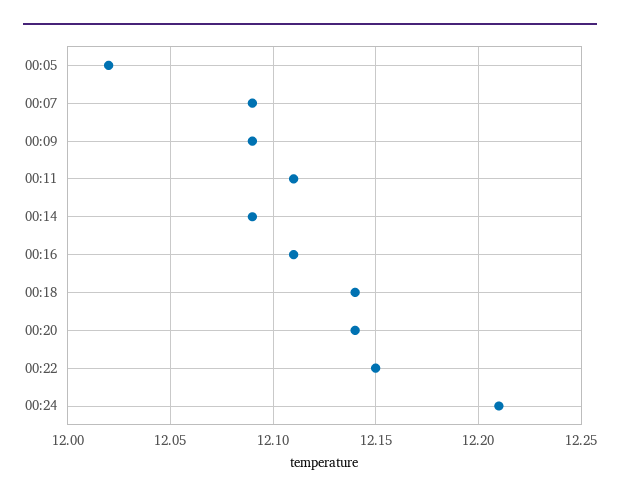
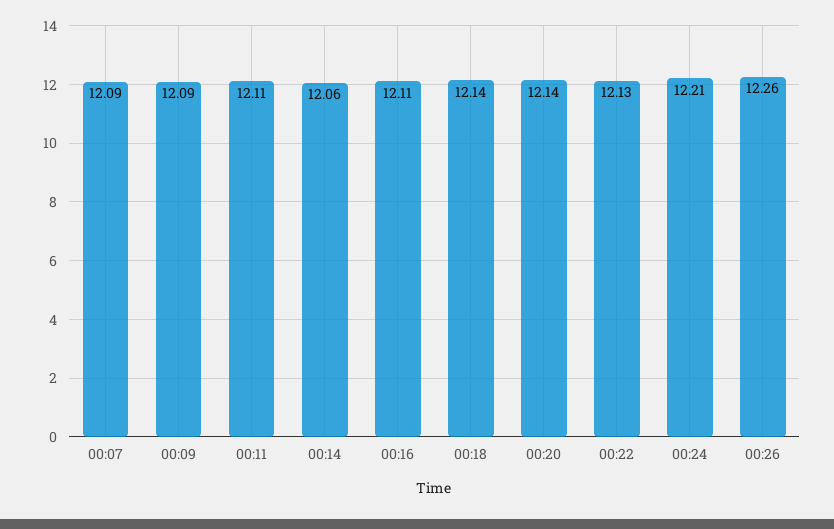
00:05: 12.02 -> none
00:14: 12.09 -> 12.06
00:22: 12.15 -> 12.13
00:26: none -> 12.26

